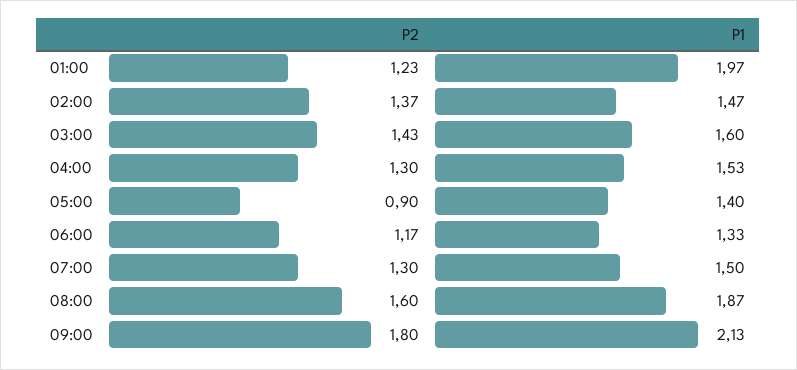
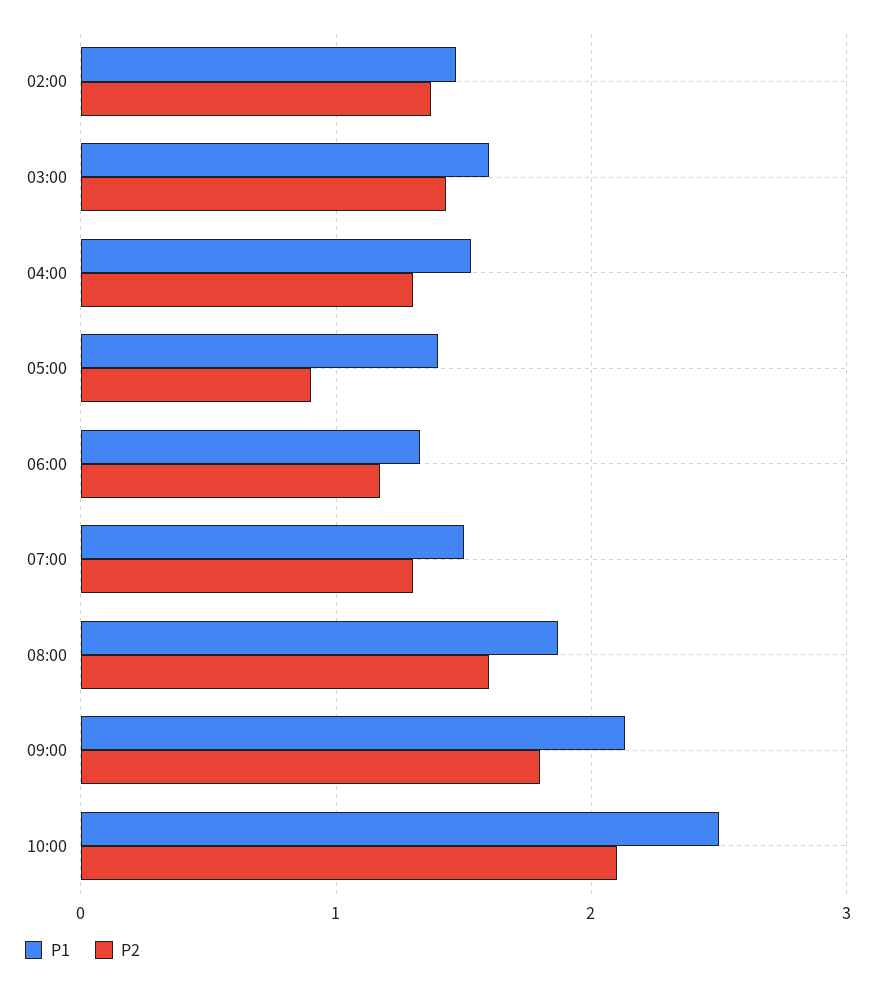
P2, 01:00: 1.23 -> none
P1, 01:00: 1.97 -> none
P1, 10:00: none -> 2.5
P2, 10:00: none -> 2.1

